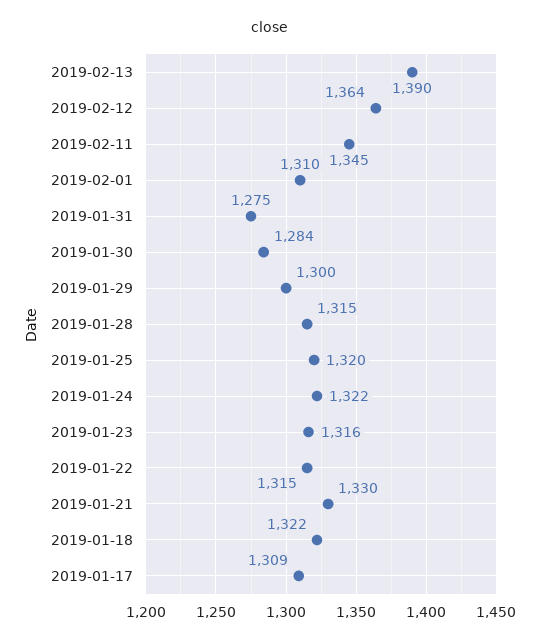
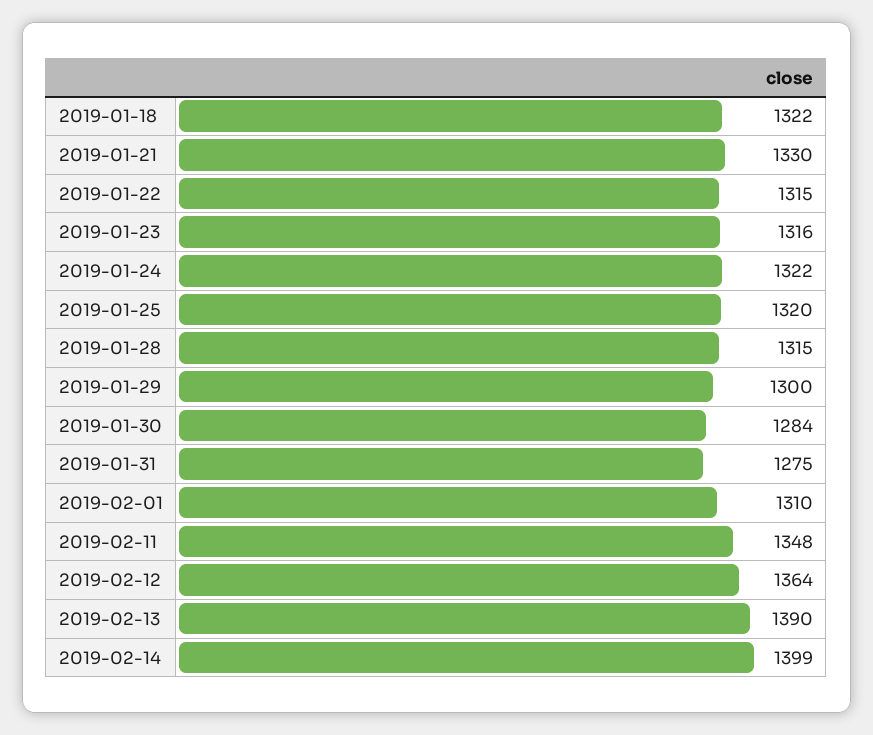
2019-02-11: 1345 -> 1348
2019-01-17: 1309 -> none
2019-02-14: none -> 1399

